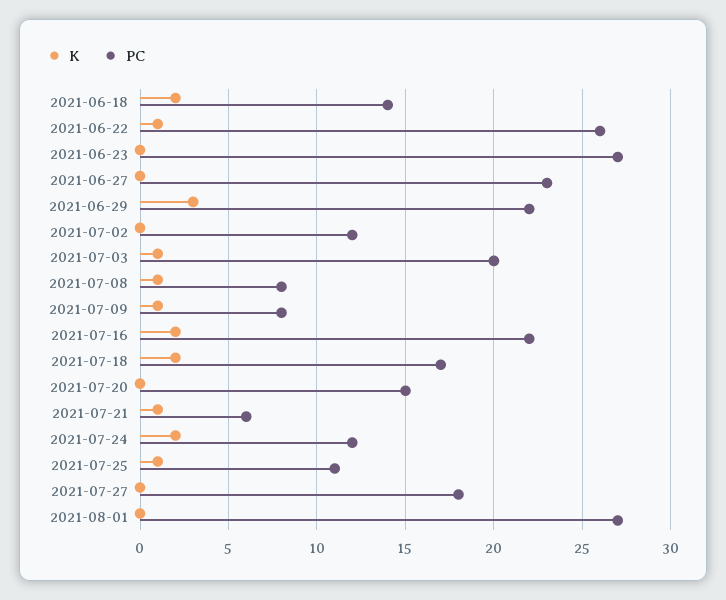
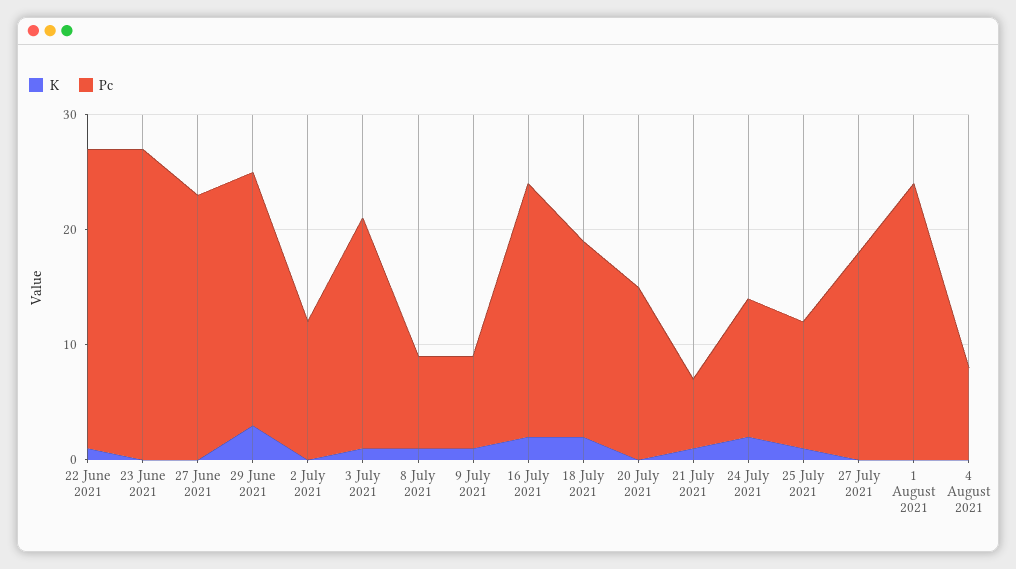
K, 2021-06-18: 2 -> none
PC, 2021-06-18: 14 -> none
PC, 2021-08-01: 27 -> 24
K, 4 August 2021: none -> 0
PC, 4 August 2021: none -> 8

